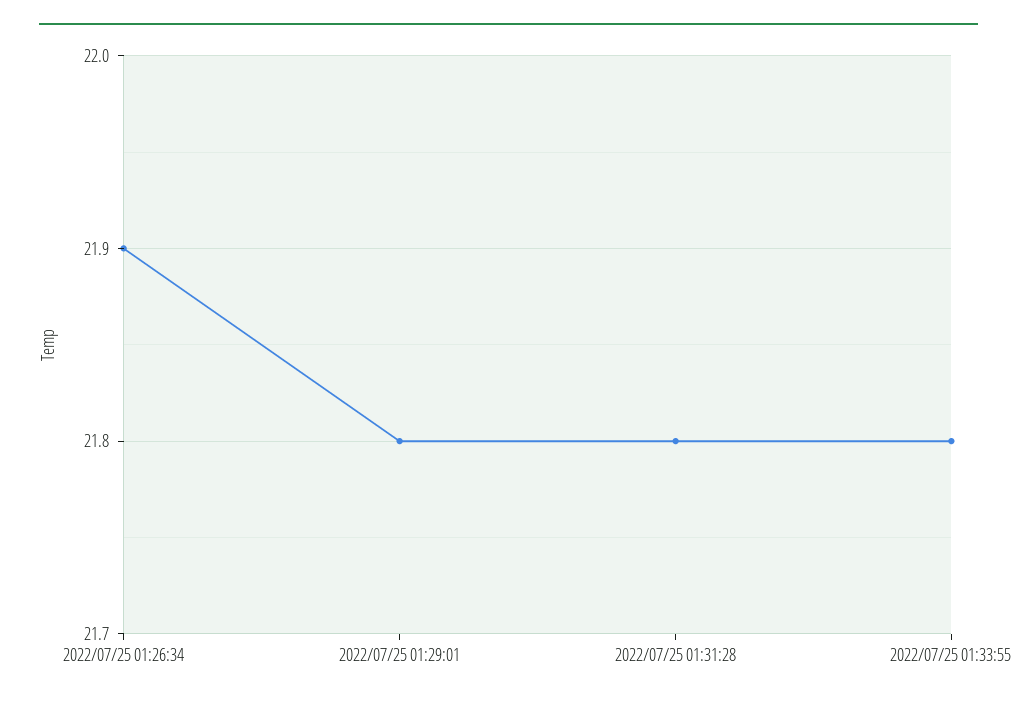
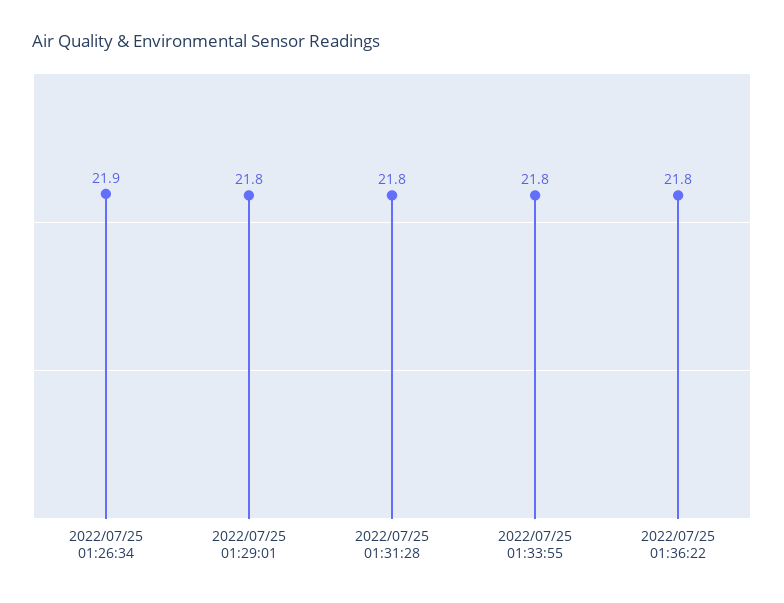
2022/07/25 01:36:22: none -> 21.8

